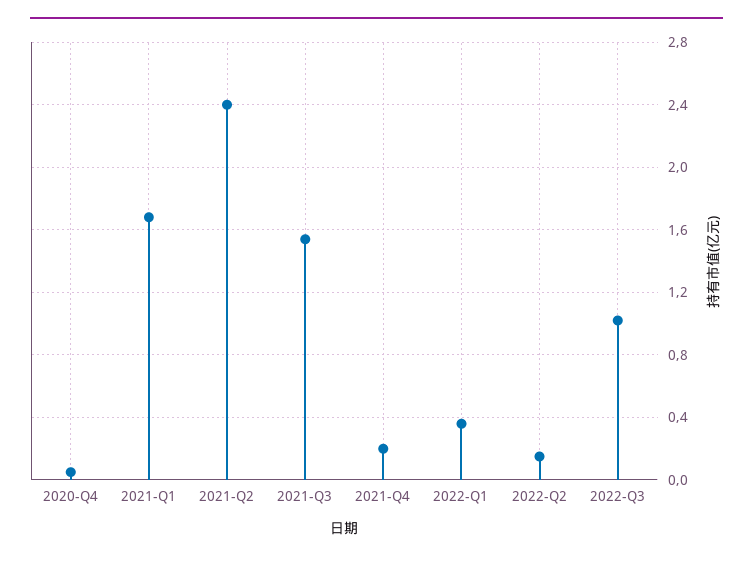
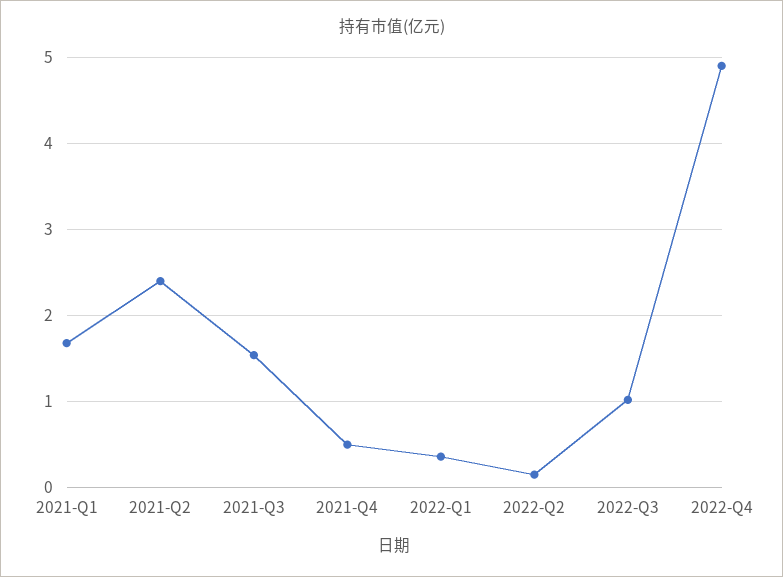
2020-Q4: 0.05 -> none
2021-Q4: 0.2 -> 0.5
2022-Q4: none -> 4.9

